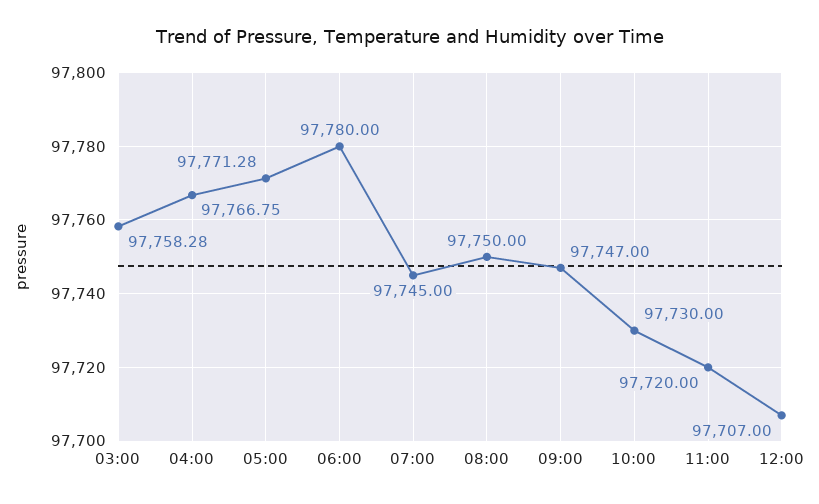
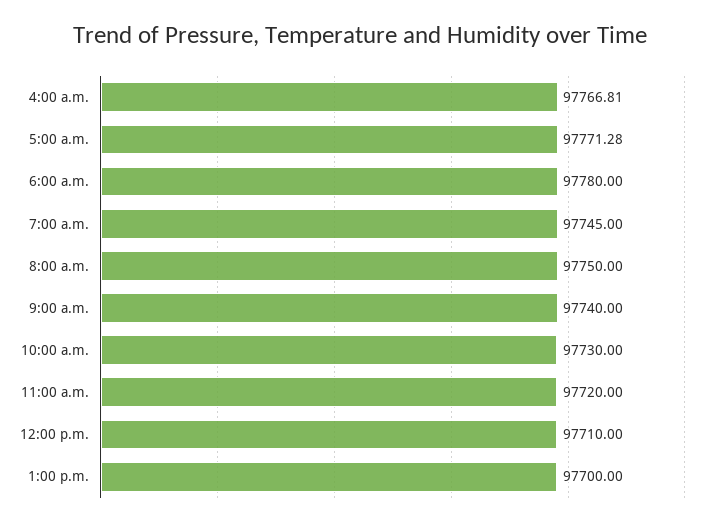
03:00: 97758.28 -> none
04:00: 97766.75 -> 97766.81
09:00: 97747 -> 97740
12:00: 97707 -> 97710
1:00 p.m.: none -> 97700

